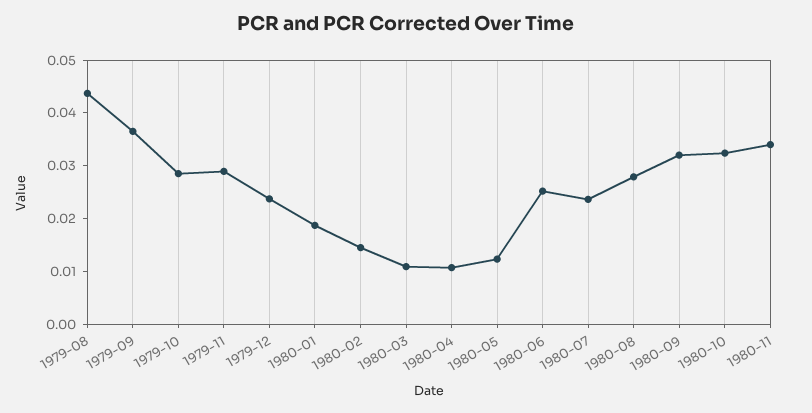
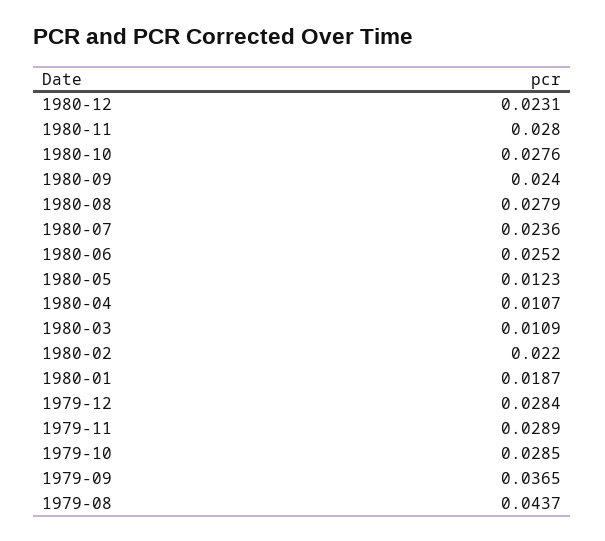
1979-12: 0.024 -> 0.0284
1980-02: 0.014 -> 0.022
1980-09: 0.032 -> 0.024
1980-10: 0.032 -> 0.0276
1980-11: 0.034 -> 0.028
1980-12: none -> 0.0231

